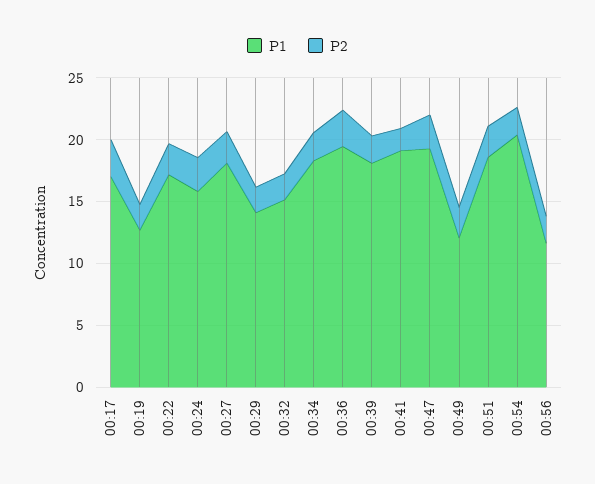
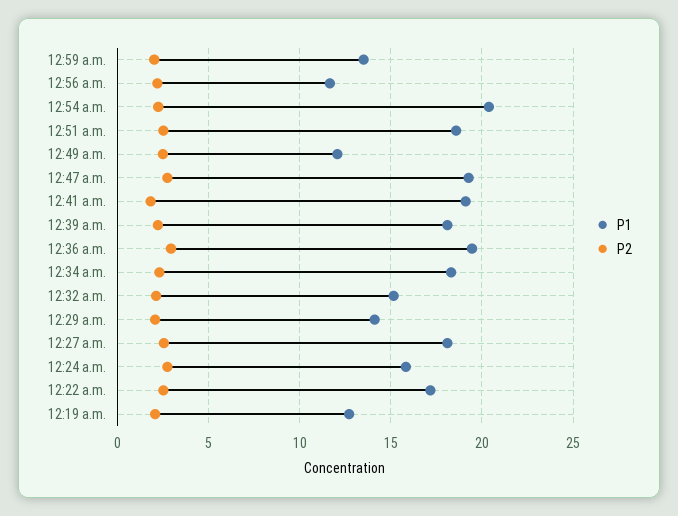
P1, 00:17: 17 -> none
P2, 00:17: 3 -> none
P1, 12:59 a.m.: none -> 13.5
P2, 12:59 a.m.: none -> 2

